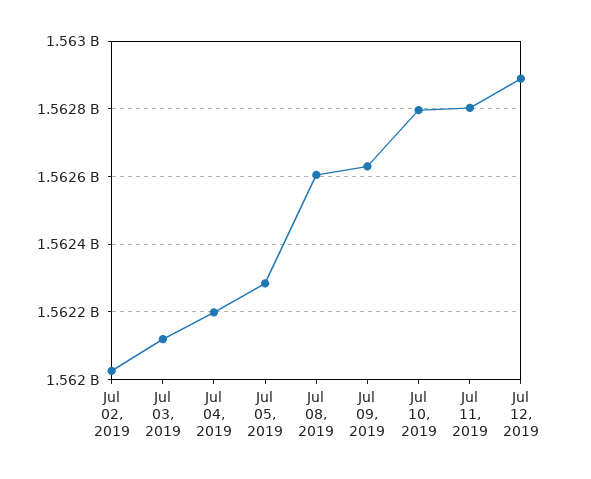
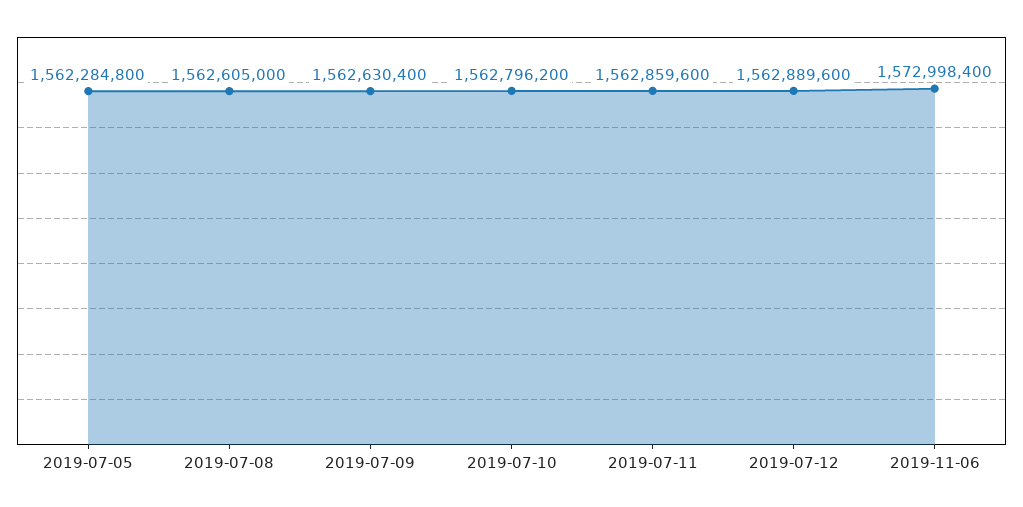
Jul 02, 2019: 1562020000 -> none
Jul 03, 2019: 1562120000 -> none
Jul 04, 2019: 1562200000 -> none
Jul 11, 2019: 1562800000 -> 1562859600
2019-11-06: none -> 1572998400

